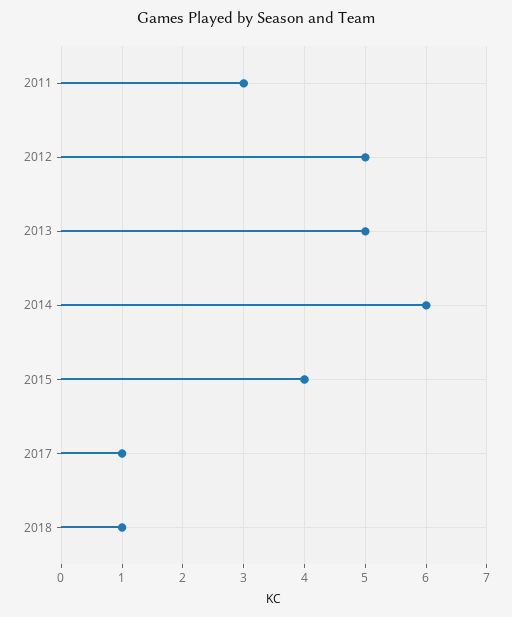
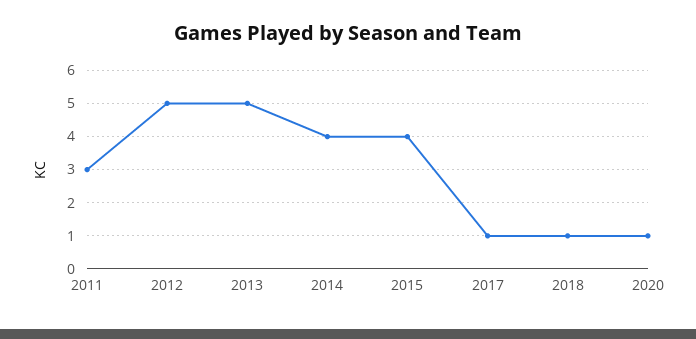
2014: 6 -> 4
2020: none -> 1

